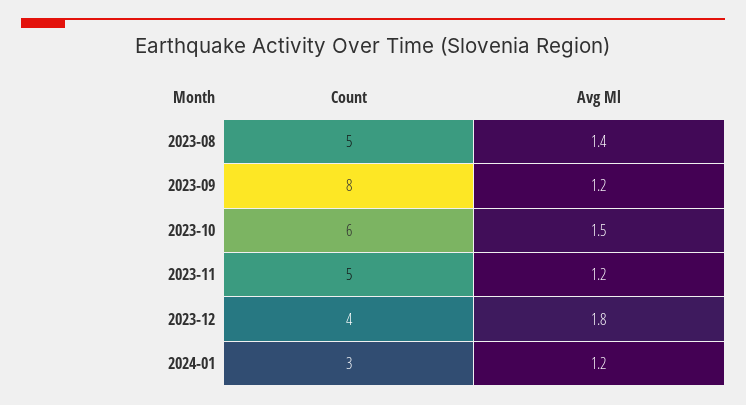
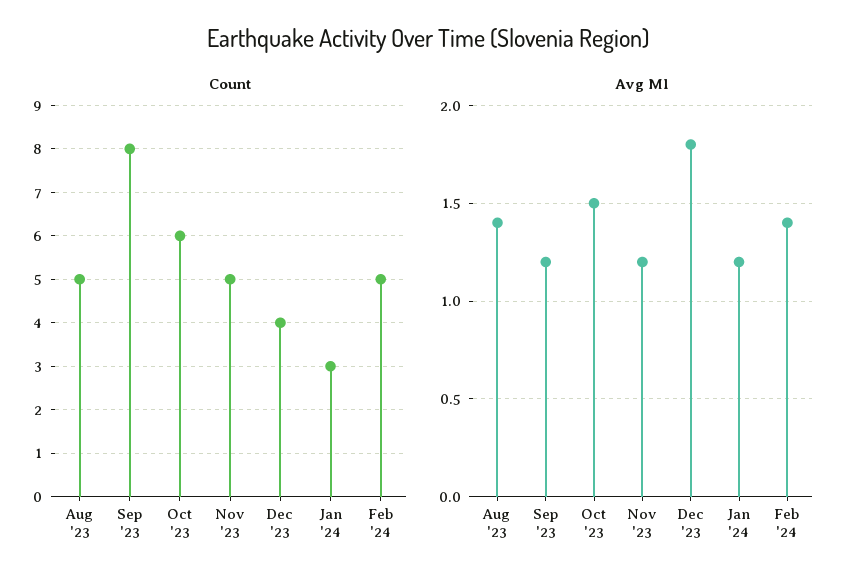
Count, Feb '24: none -> 5
Avg Ml, Feb '24: none -> 1.4

